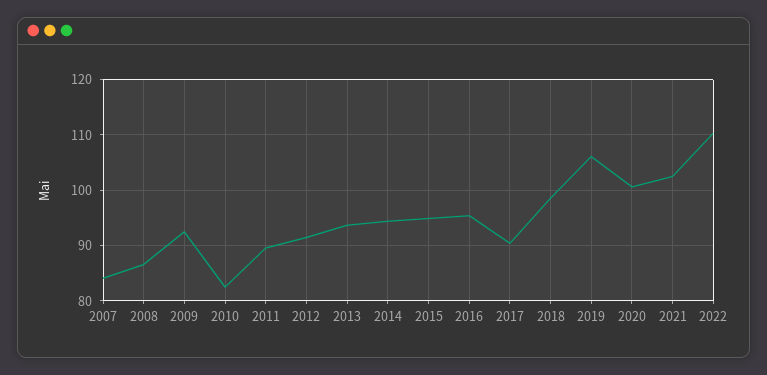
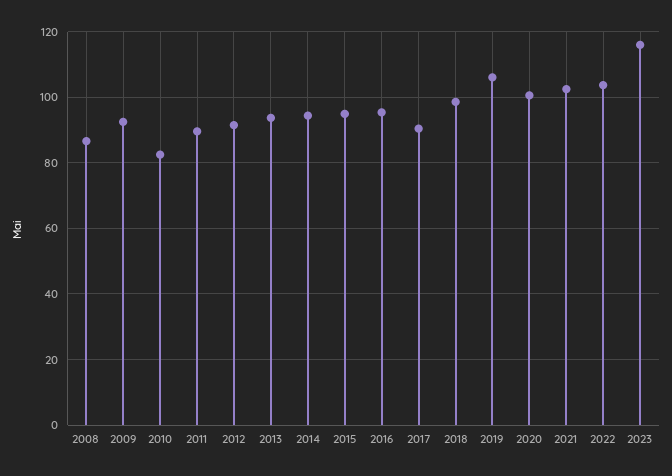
2007: 84 -> none
2022: 110 -> 104
2023: none -> 116

